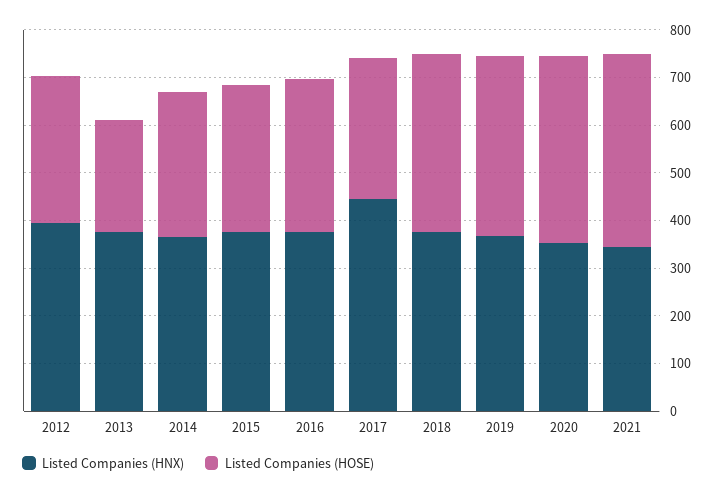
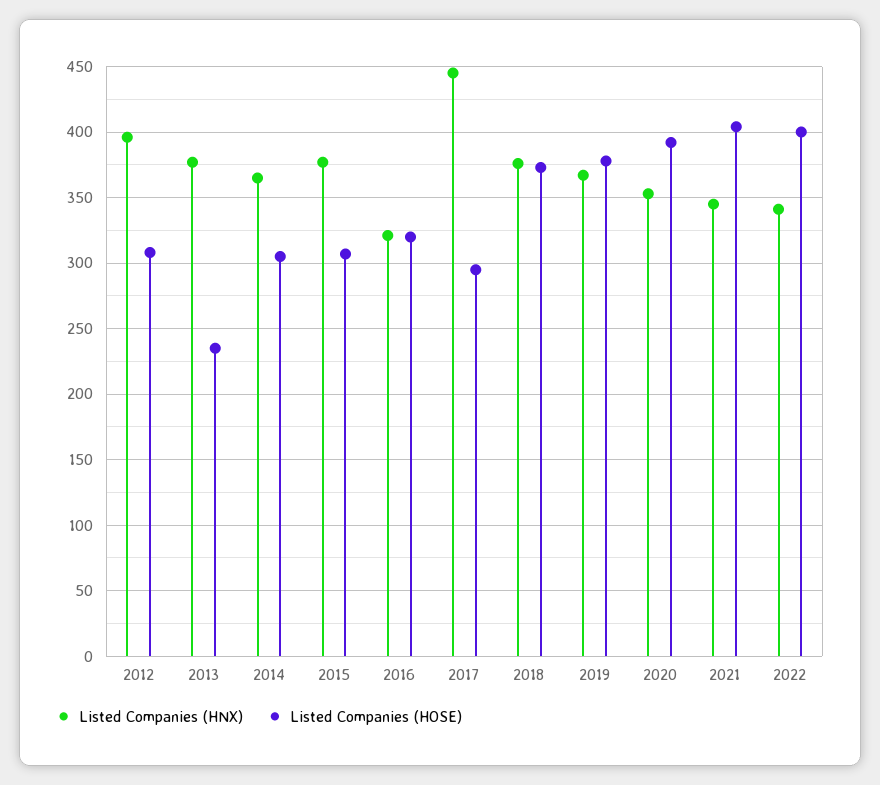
Listed Companies (HNX), 2016: 380 -> 320
Listed Companies (HNX), 2022: none -> 340
Listed Companies (HOSE), 2022: none -> 400

